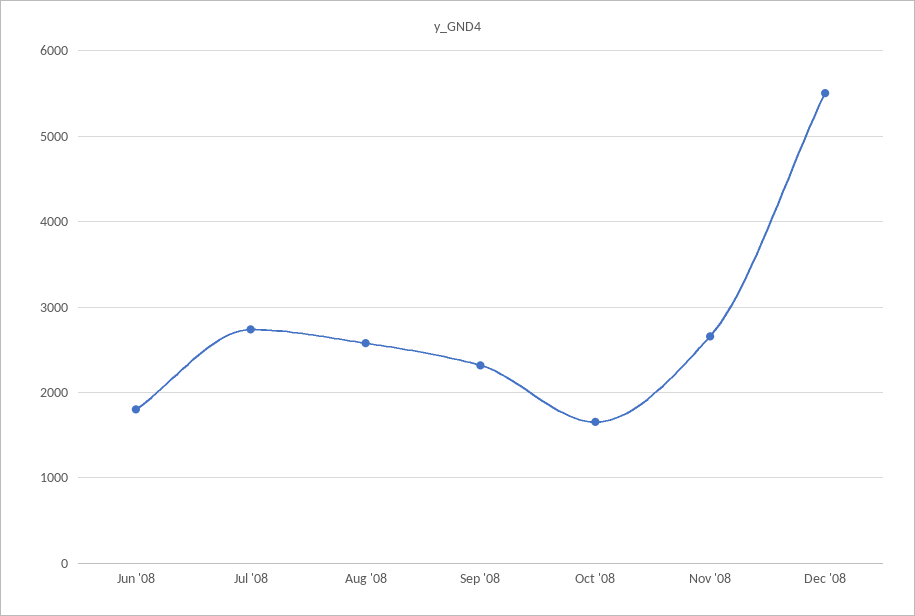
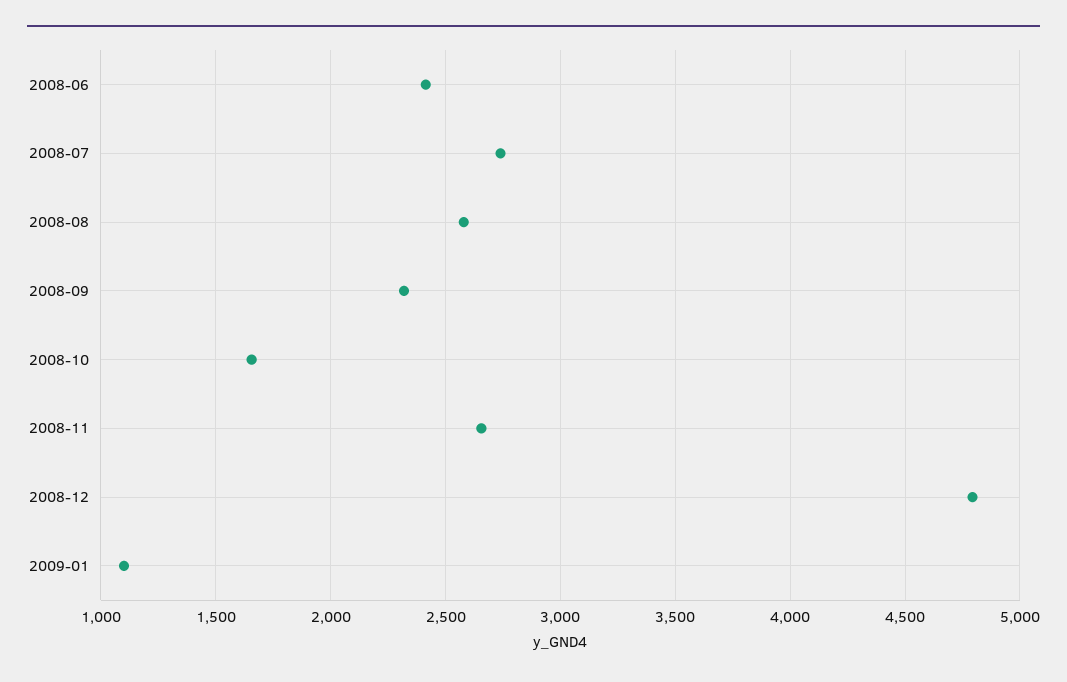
Jun '08: 1800 -> 2400
Dec '08: 5500 -> 4800
2009-01: none -> 1100

